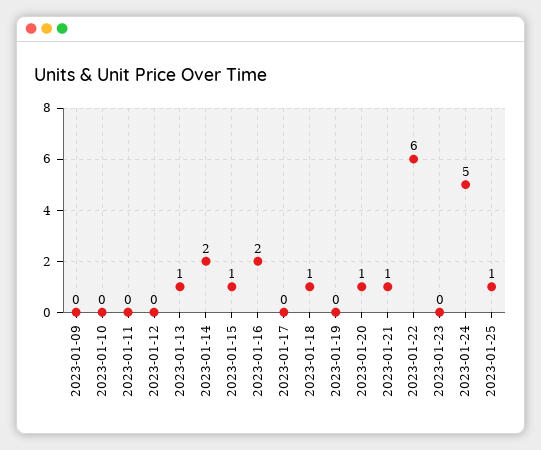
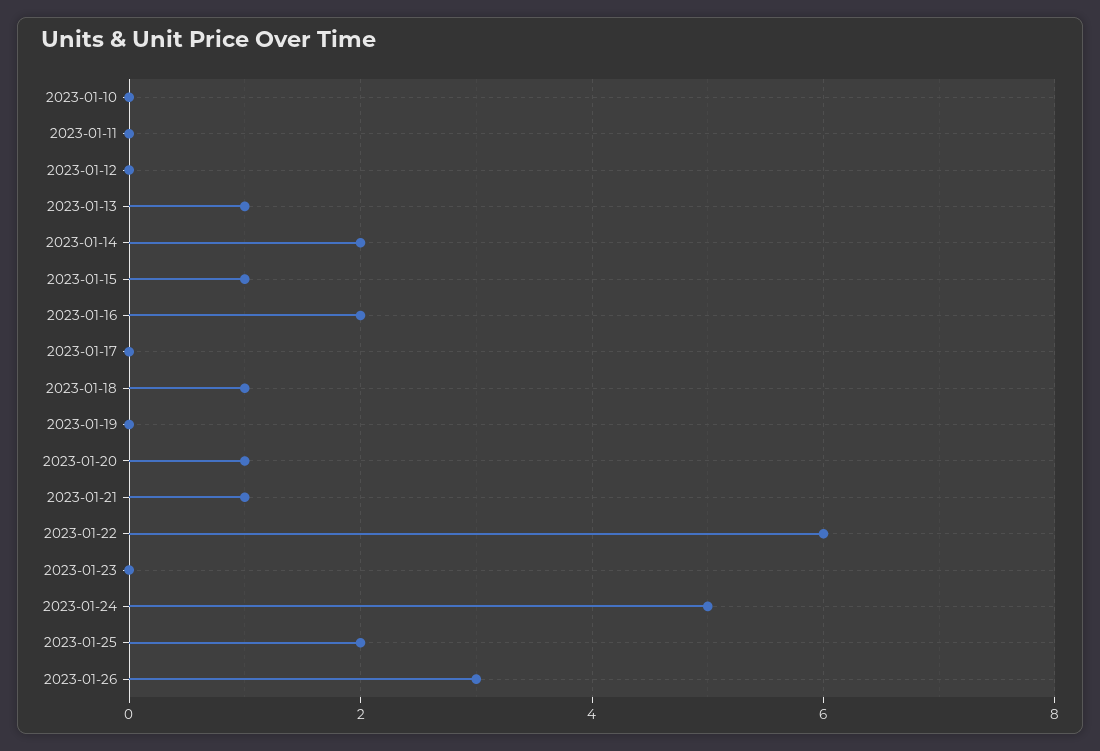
2023-01-09: 0 -> none
2023-01-25: 1 -> 2
2023-01-26: none -> 3

